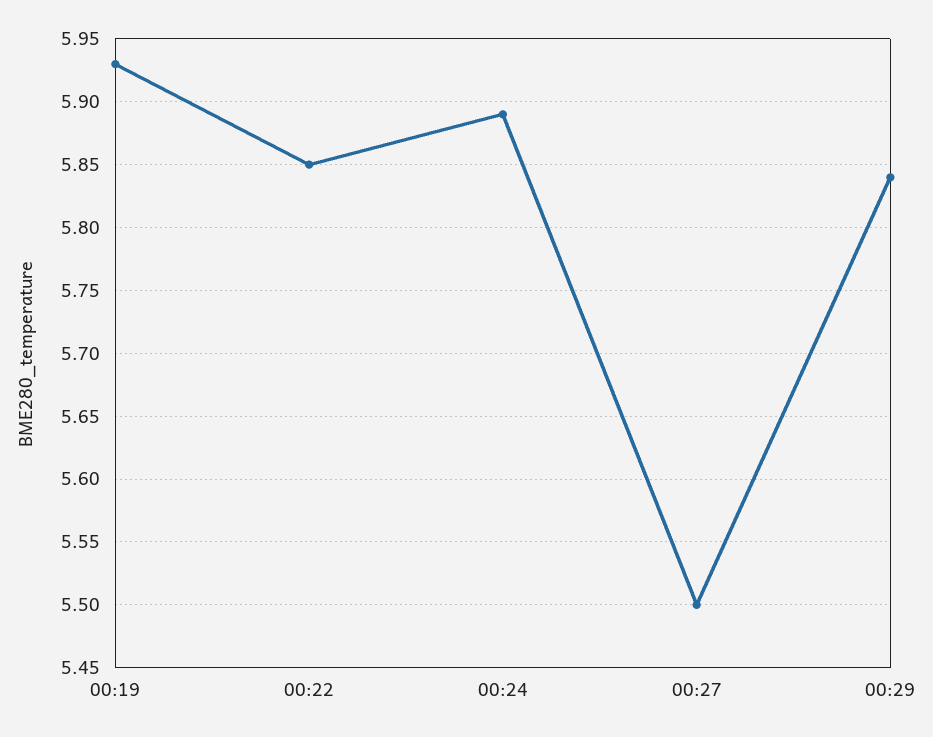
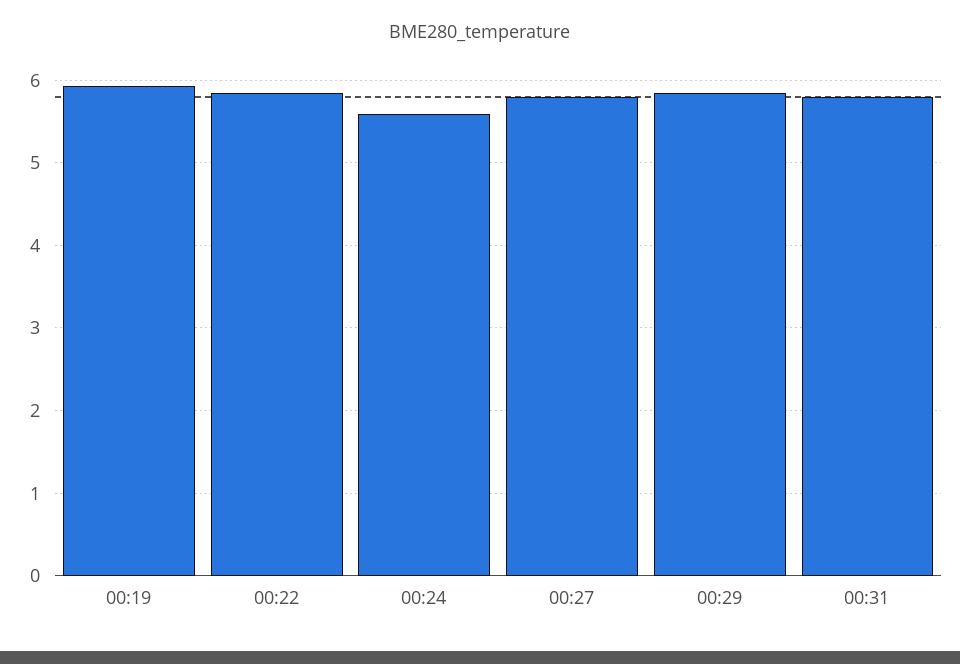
00:24: 5.89 -> 5.6
00:27: 5.5 -> 5.8
00:31: none -> 5.8

